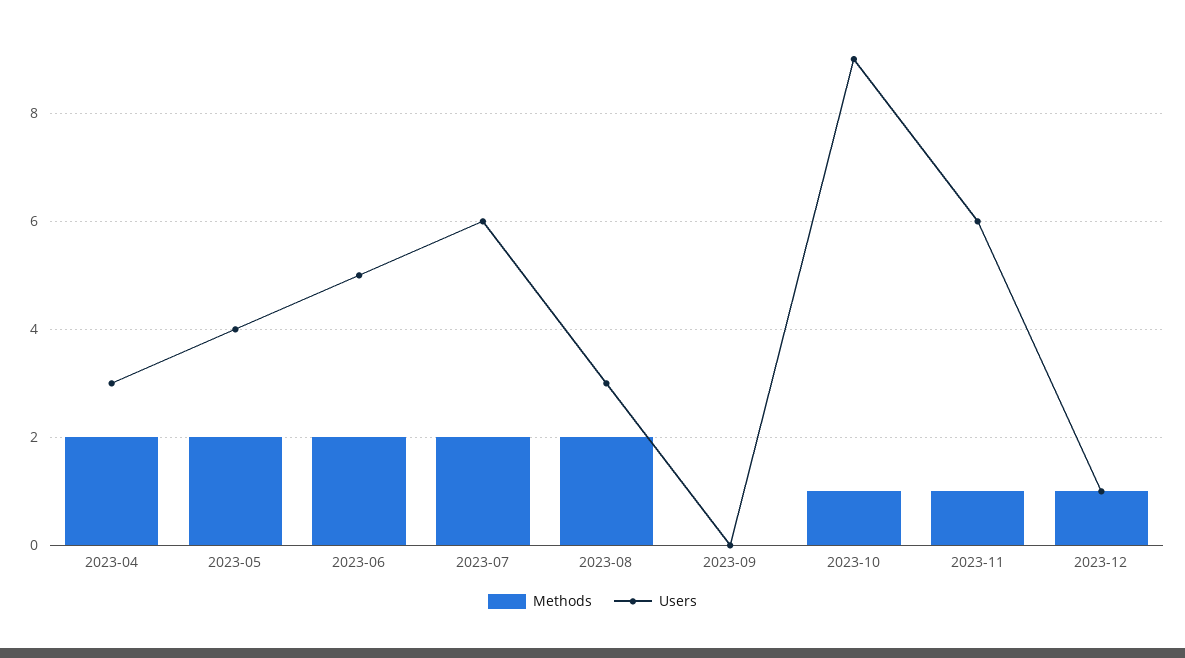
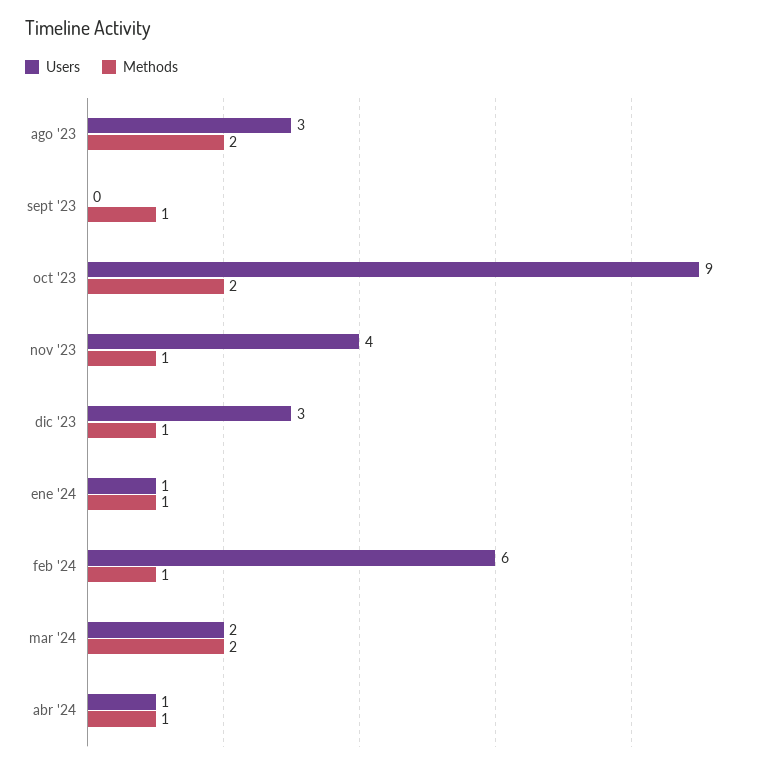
Methods, 2023-04: 2 -> none
Users, 2023-04: 3 -> none
Methods, 2023-05: 2 -> none
Users, 2023-05: 4 -> none
Methods, 2023-06: 2 -> none
Users, 2023-06: 5 -> none
Methods, 2023-07: 2 -> none
Users, 2023-07: 6 -> none
Methods, 2023-09: 0 -> 1
Methods, 2023-10: 1 -> 2
Users, 2023-11: 6 -> 4
Users, 2023-12: 1 -> 3
Users, ene '24: none -> 1
Methods, ene '24: none -> 1
Users, feb '24: none -> 6
Methods, feb '24: none -> 1
Users, mar '24: none -> 2
Methods, mar '24: none -> 2
Users, abr '24: none -> 1
Methods, abr '24: none -> 1

